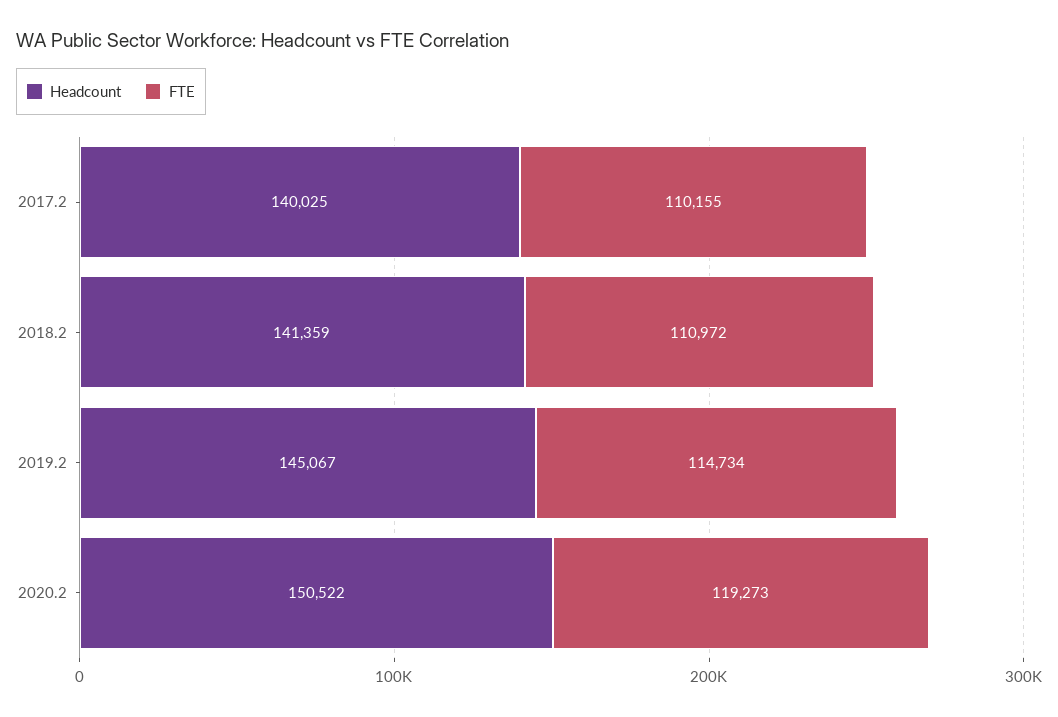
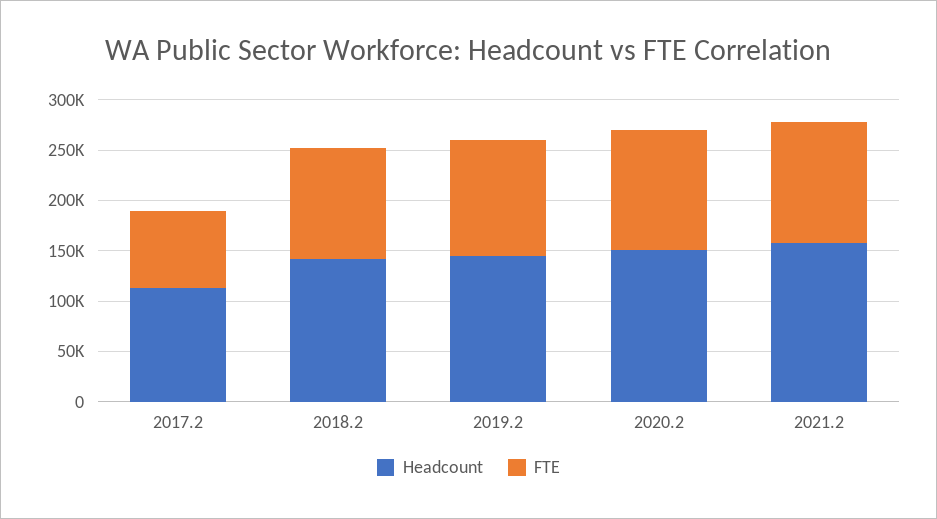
Headcount, 2017.2: 140025 -> 110000
FTE, 2017.2: 110155 -> 80000
Headcount, 2021.2: none -> 160000
FTE, 2021.2: none -> 120000

